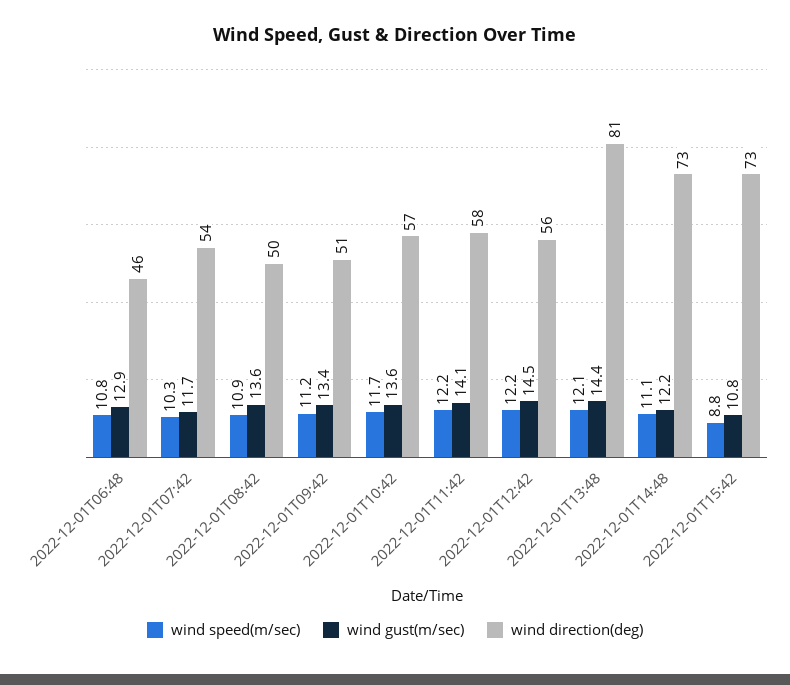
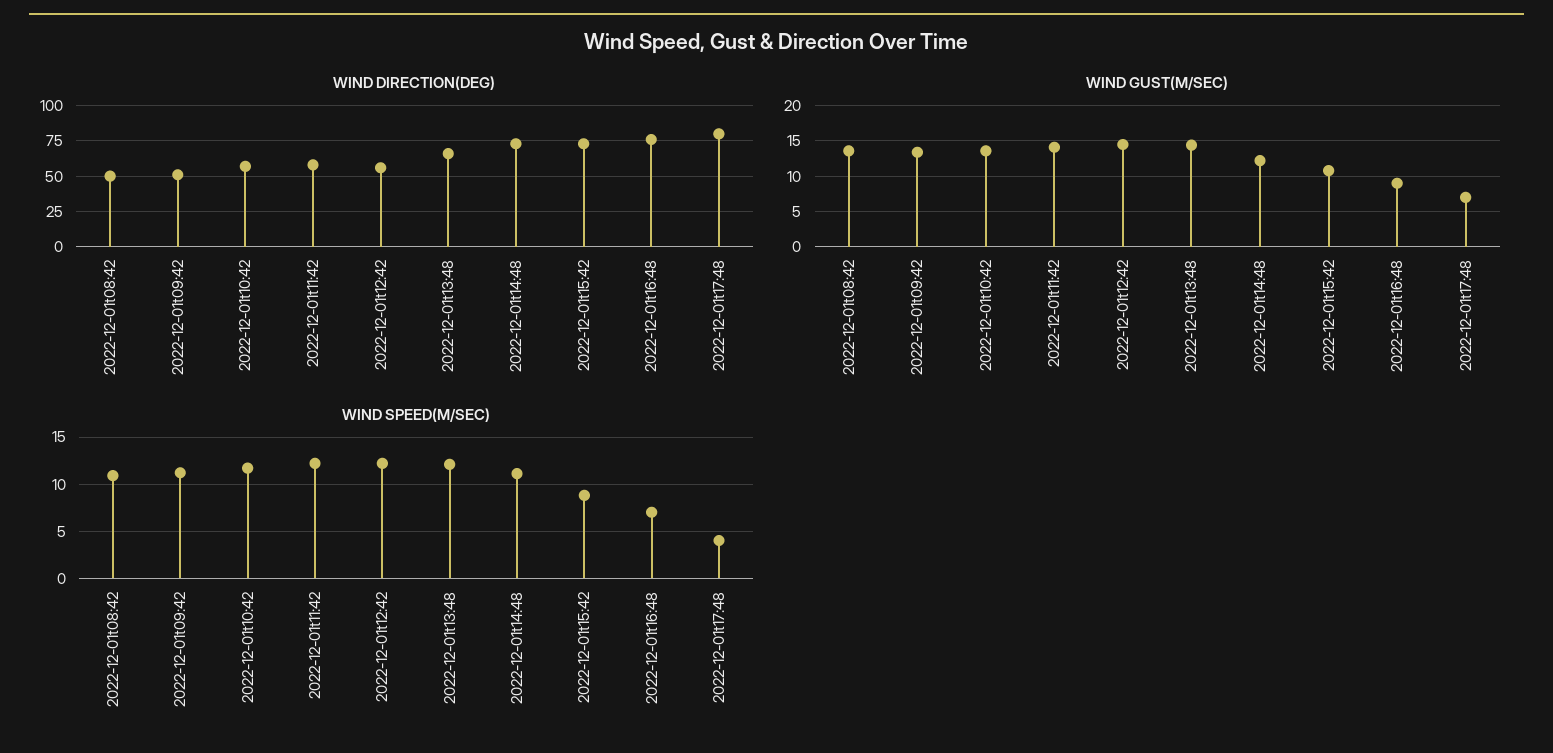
wind speed(m/sec), 2022-12-01T06:48: 10.8 -> none
wind gust(m/sec), 2022-12-01T06:48: 12.9 -> none
wind direction(deg), 2022-12-01T06:48: 46 -> none
wind speed(m/sec), 2022-12-01T07:42: 10.3 -> none
wind gust(m/sec), 2022-12-01T07:42: 11.7 -> none
wind direction(deg), 2022-12-01T07:42: 54 -> none
wind direction(deg), 2022-12-01T13:48: 81 -> 65
wind direction(deg), 2022-12-01t16:48: none -> 75
wind direction(deg), 2022-12-01t17:48: none -> 80
wind gust(m/sec), 2022-12-01t16:48: none -> 9
wind gust(m/sec), 2022-12-01t17:48: none -> 7
wind speed(m/sec), 2022-12-01t16:48: none -> 7
wind speed(m/sec), 2022-12-01t17:48: none -> 4

